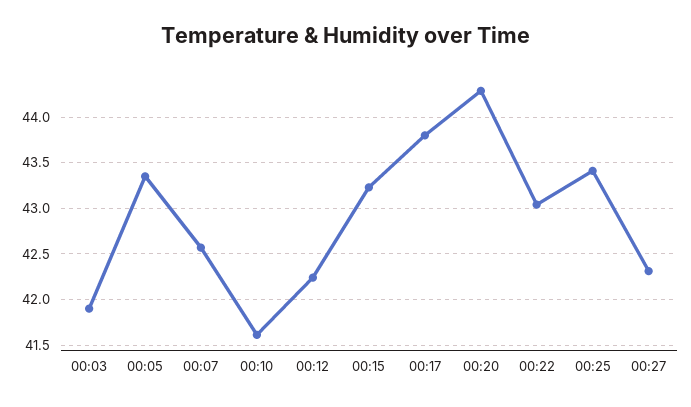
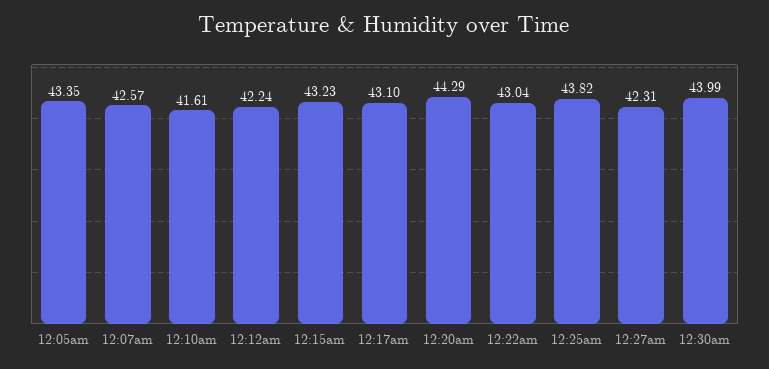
00:03: 41.9 -> none
00:17: 43.8 -> 43.1
00:25: 43.4 -> 43.82
12:30am: none -> 43.99

